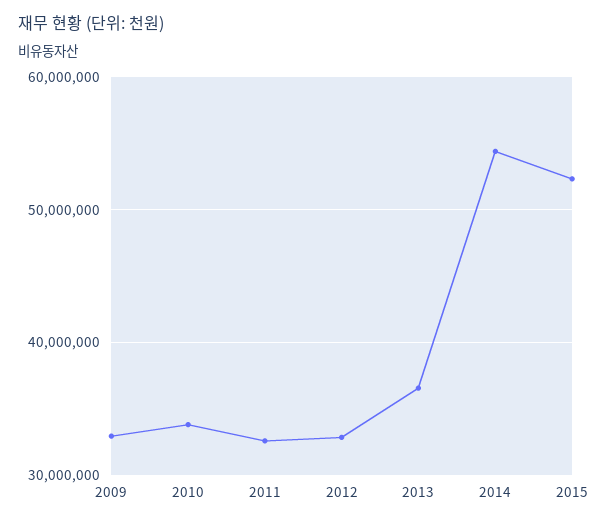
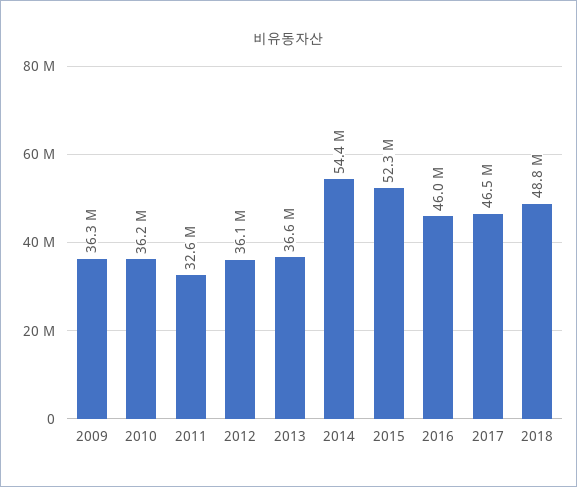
2009: 33000000 -> 36300000
2010: 34000000 -> 36200000
2012: 33000000 -> 36100000
2016: none -> 46000000
2017: none -> 46500000
2018: none -> 48800000

